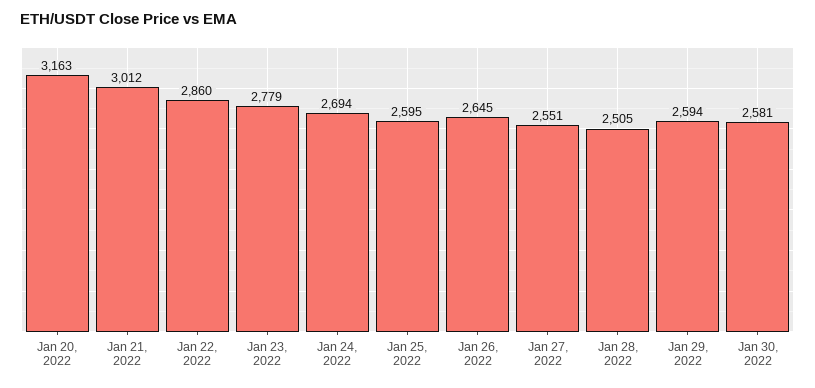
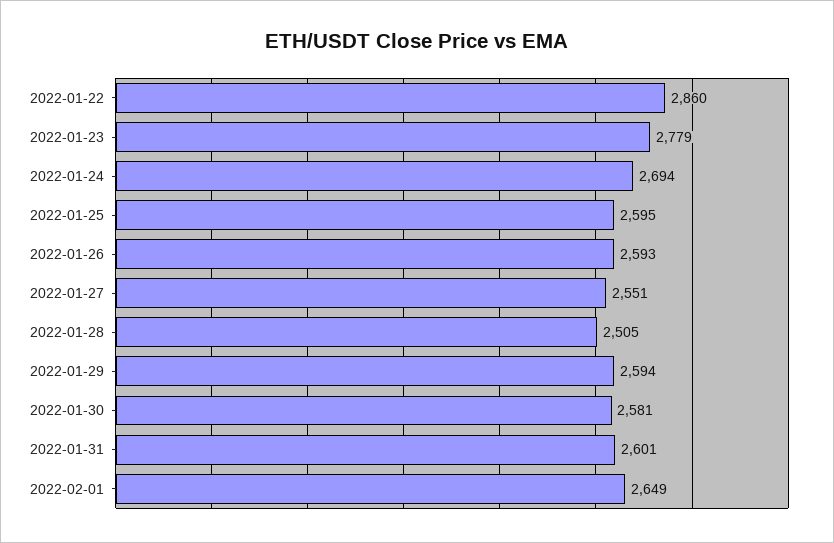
Jan 20, 2022: 3163 -> none
Jan 21, 2022: 3012 -> none
Jan 26, 2022: 2645 -> 2593
2022-01-31: none -> 2601
2022-02-01: none -> 2649

